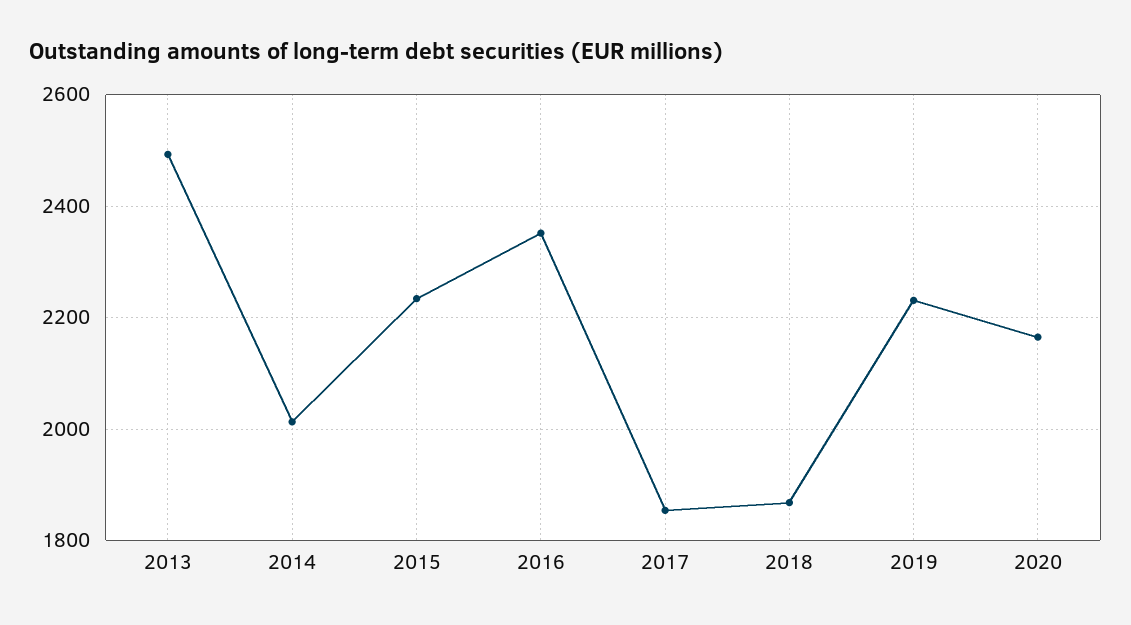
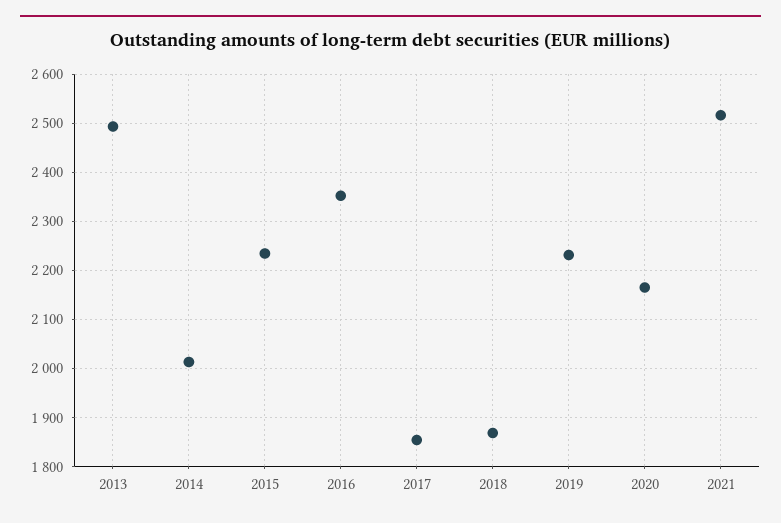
2021: none -> 2520

